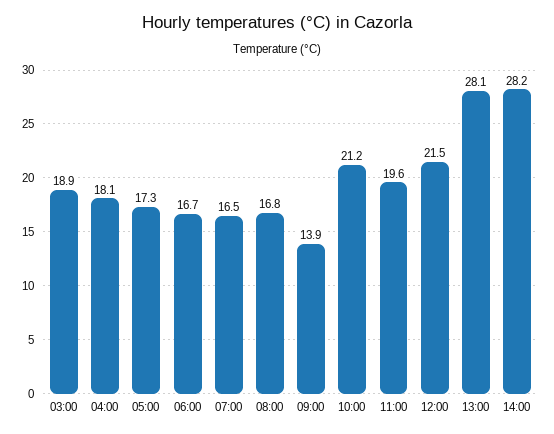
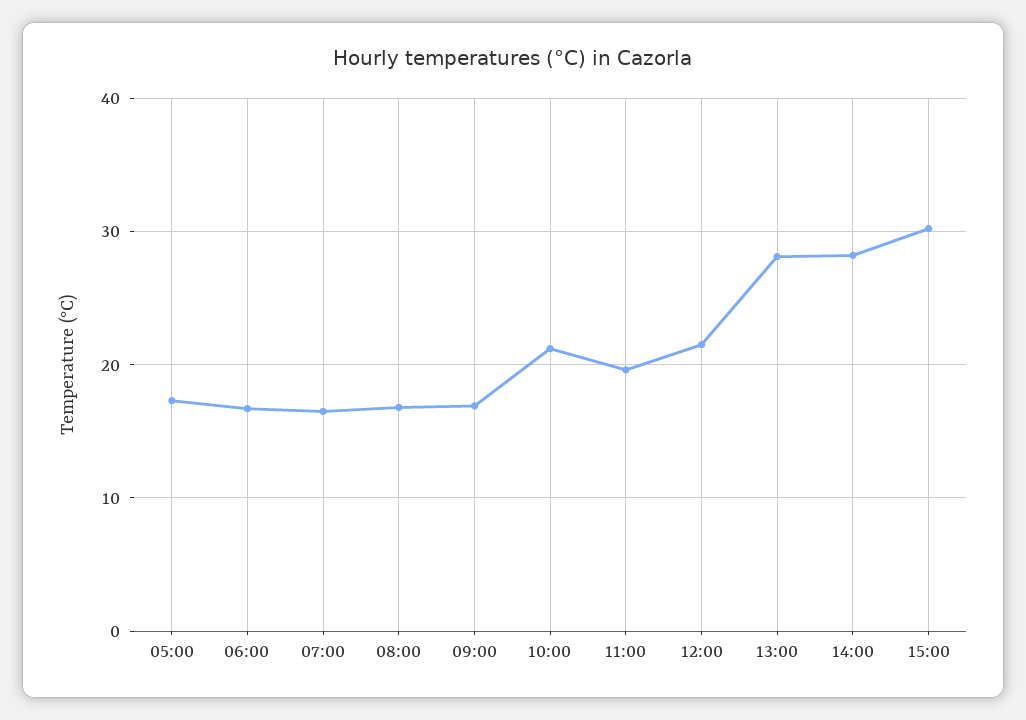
03:00: 18.9 -> none
04:00: 18.1 -> none
09:00: 13.9 -> 17
15:00: none -> 30

